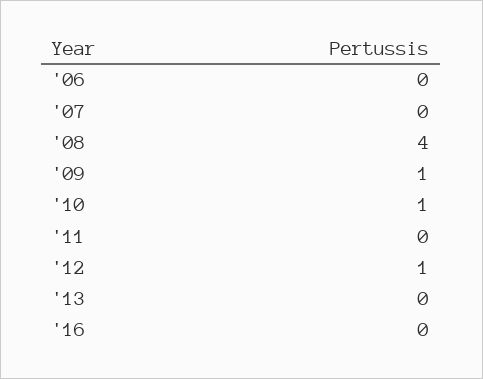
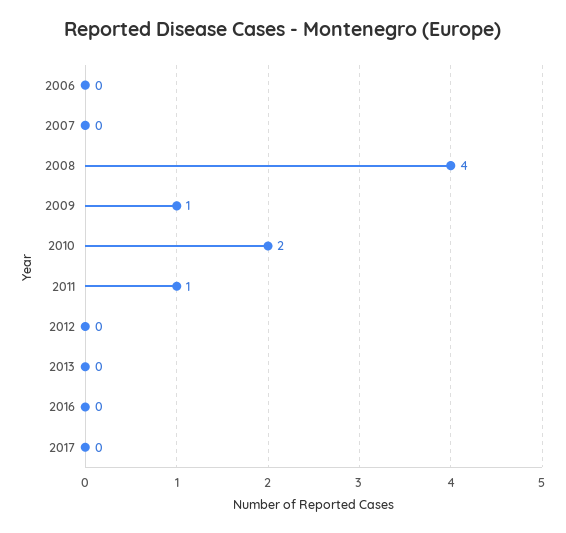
'10: 1 -> 2
'11: 0 -> 1
'12: 1 -> 0
2017: none -> 0

